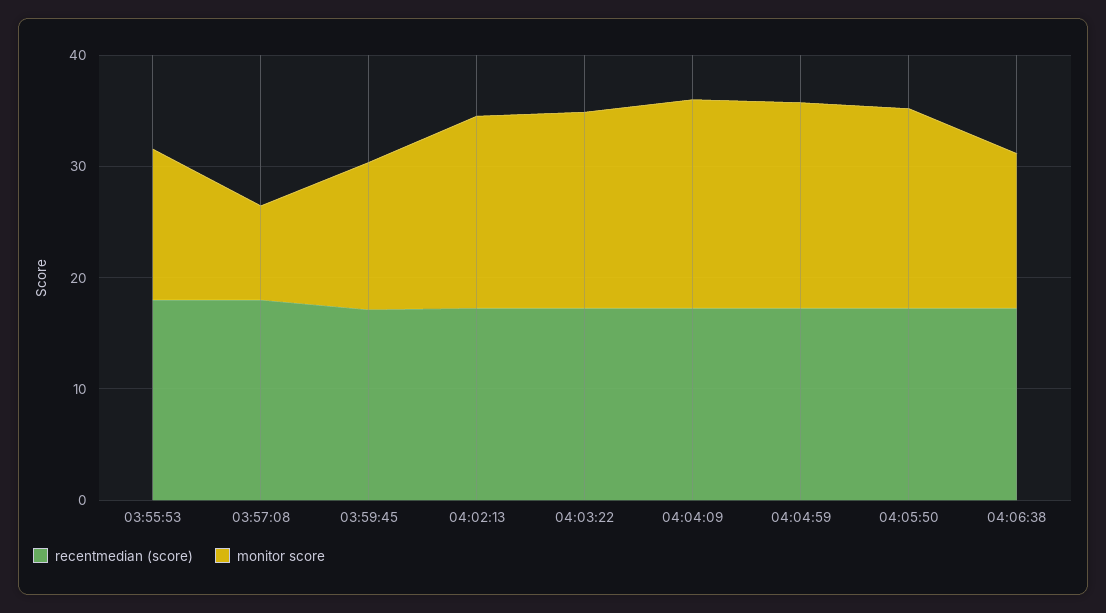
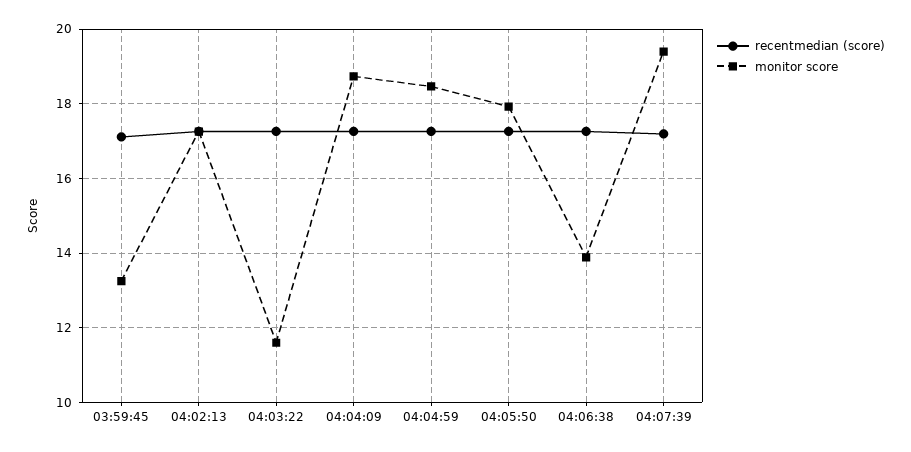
recentmedian (score), 03:55:53: 18 -> none
monitor score, 03:55:53: 14 -> none
recentmedian (score), 03:57:08: 18 -> none
monitor score, 03:57:08: 8 -> none
monitor score, 04:03:22: 18 -> 11.6
recentmedian (score), 04:07:39: none -> 17.2
monitor score, 04:07:39: none -> 19.4

